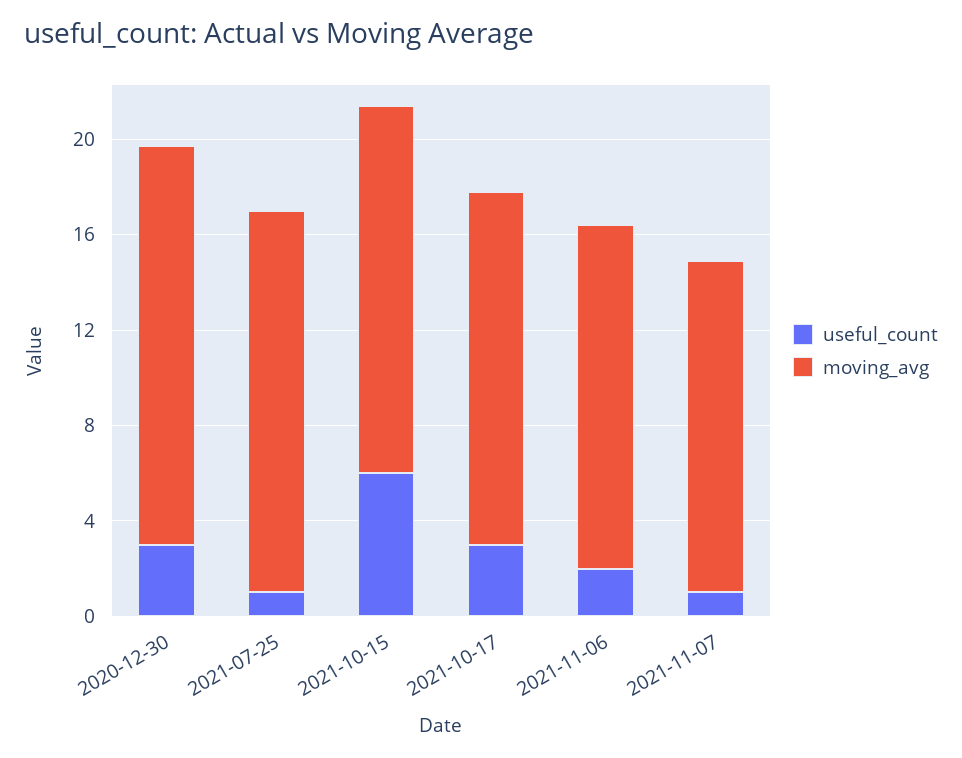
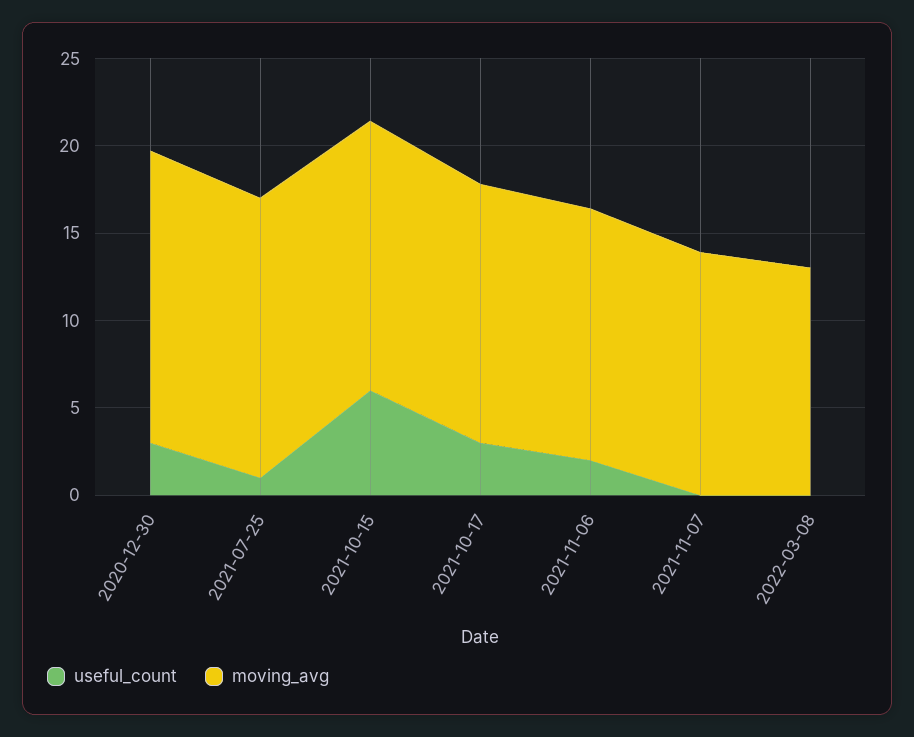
useful_count, 2021-11-07: 1 -> 0
useful_count, 2022-03-08: none -> 0
moving_avg, 2022-03-08: none -> 13

